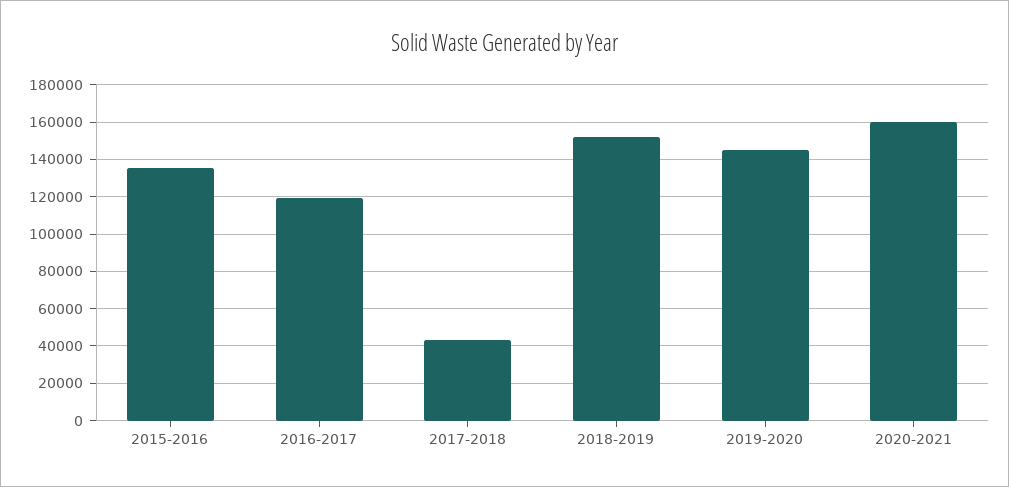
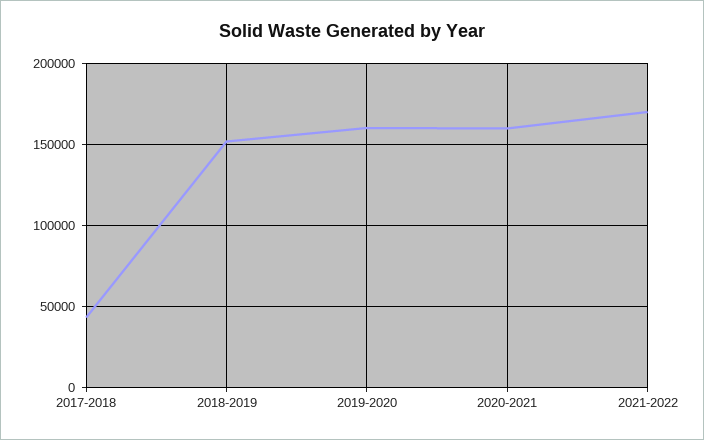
2015-2016: 135000 -> none
2016-2017: 120000 -> none
2019-2020: 145000 -> 160000
2021-2022: none -> 170000

